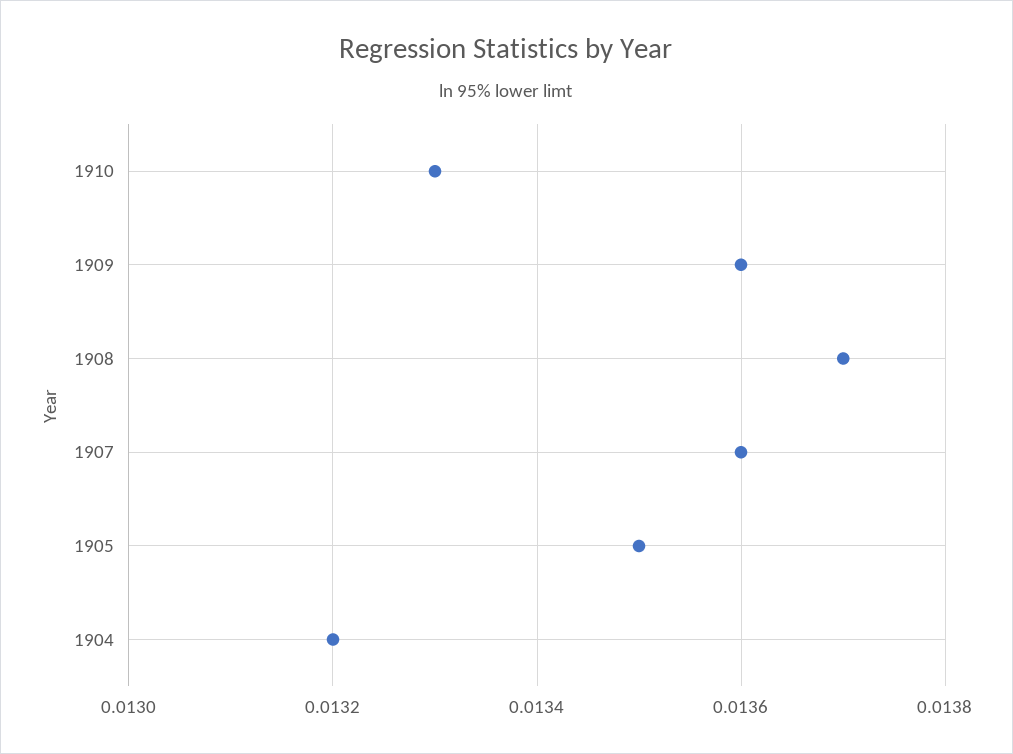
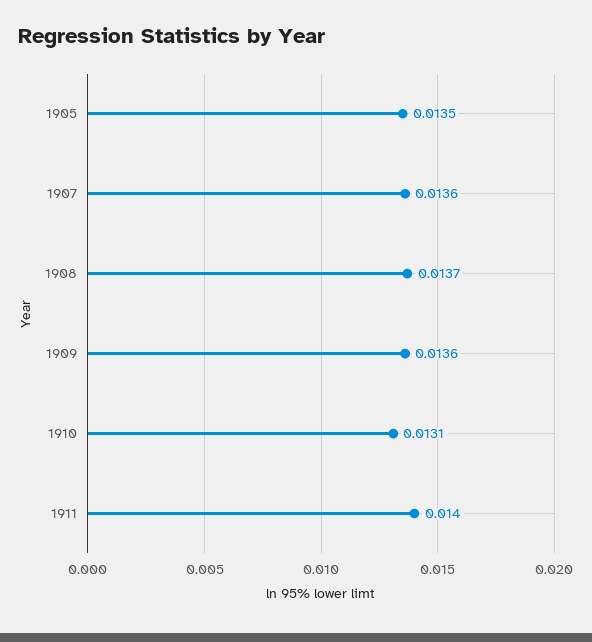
1910: 0.0133 -> 0.0131
1904: 0.0132 -> none
1911: none -> 0.014

